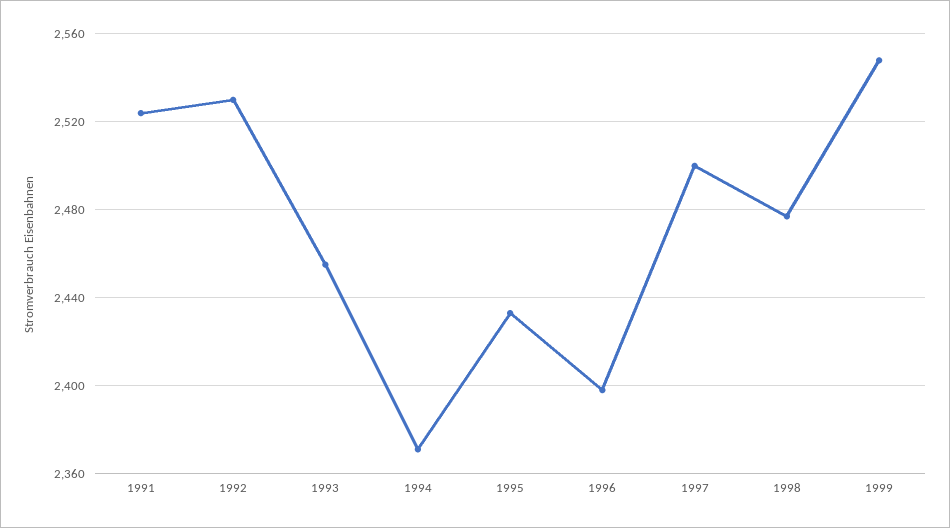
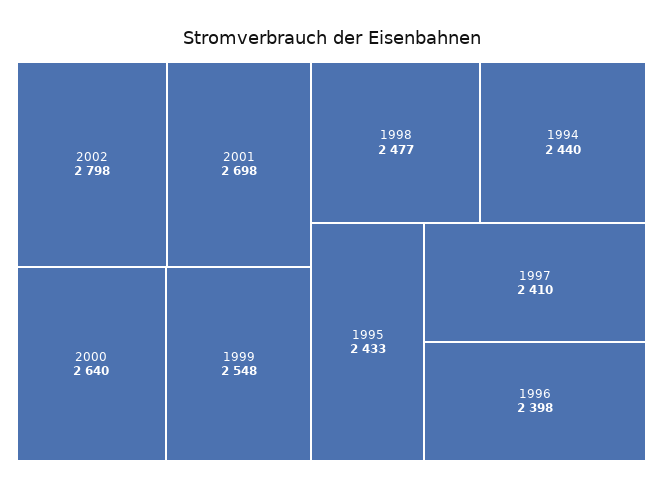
1991: 2525 -> none
1992: 2530 -> none
1993: 2455 -> none
1994: 2370 -> 2440
1997: 2500 -> 2410
2002: none -> 2798
2001: none -> 2698
2000: none -> 2640

